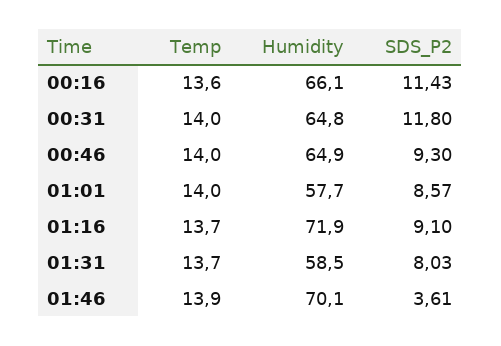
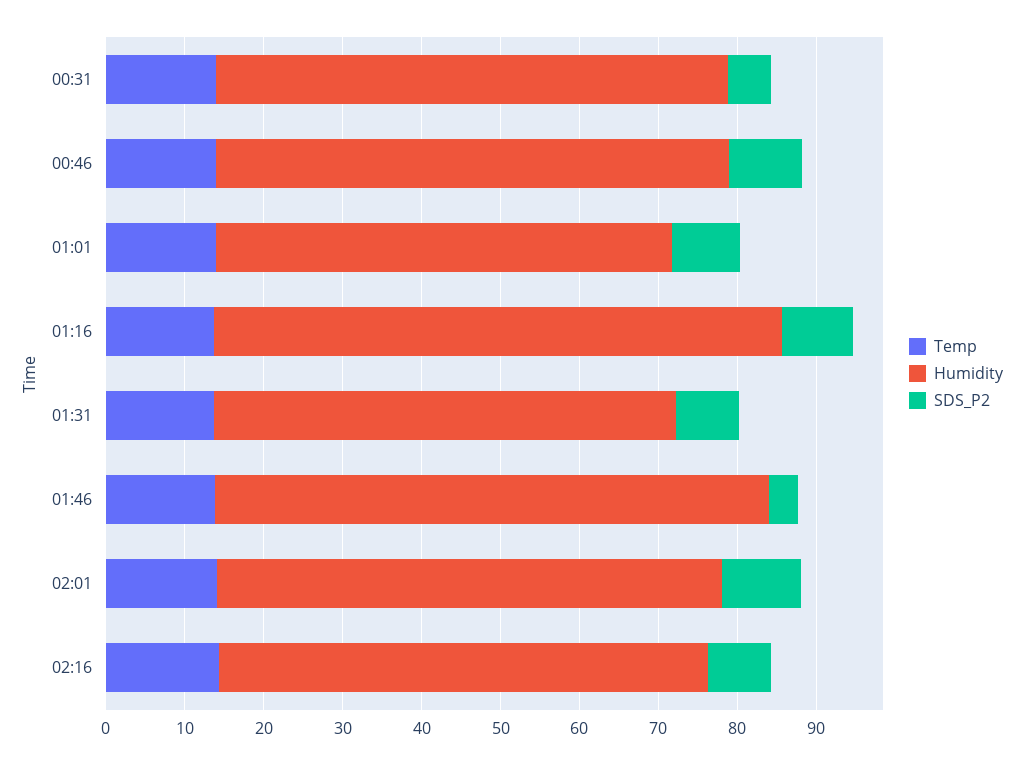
Temp, 00:16: 13.6 -> none
Humidity, 00:16: 66.1 -> none
SDS_P2, 00:16: 11.43 -> none
SDS_P2, 00:31: 11.8 -> 6
Temp, 02:01: none -> 14
Humidity, 02:01: none -> 64
SDS_P2, 02:01: none -> 10
Temp, 02:16: none -> 14
Humidity, 02:16: none -> 62
SDS_P2, 02:16: none -> 8

